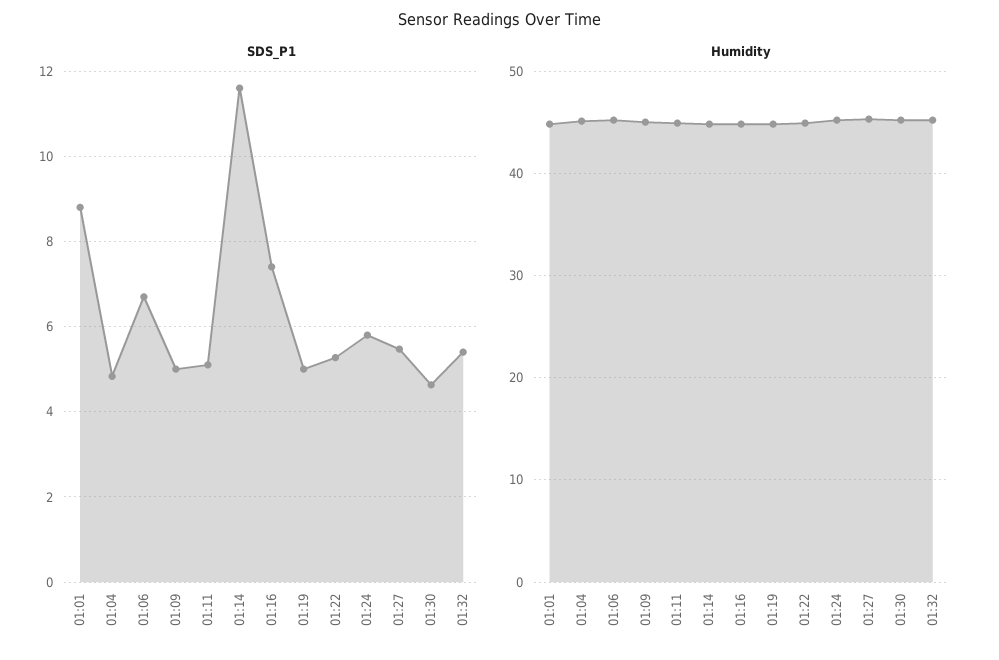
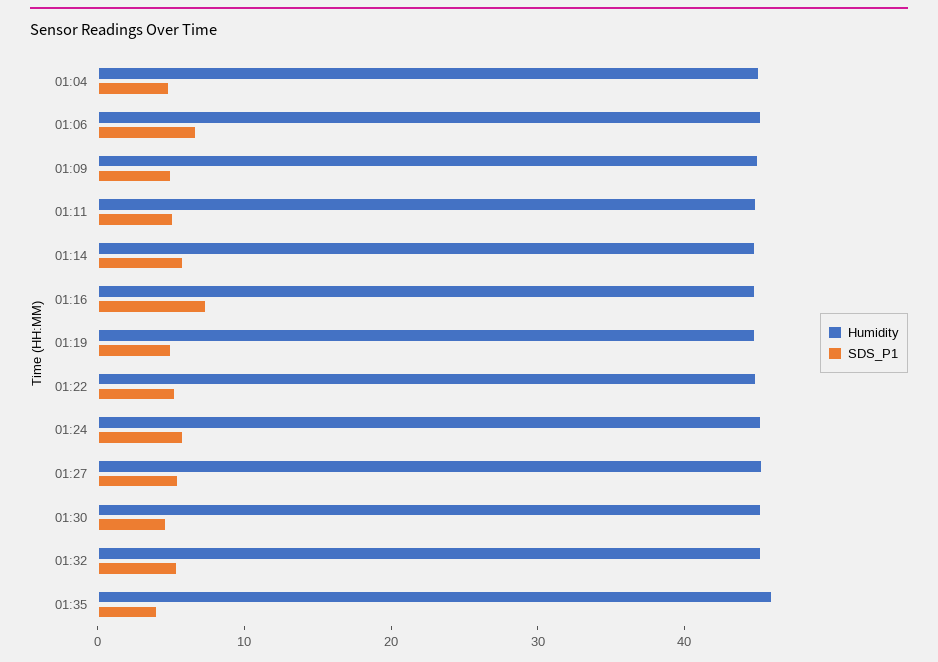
SDS_P1, 01:01: 8.8 -> none
SDS_P1, 01:14: 11.6 -> 6
Humidity, 01:01: 45 -> none
Humidity, 01:35: none -> 46
SDS_P1, 01:35: none -> 4

